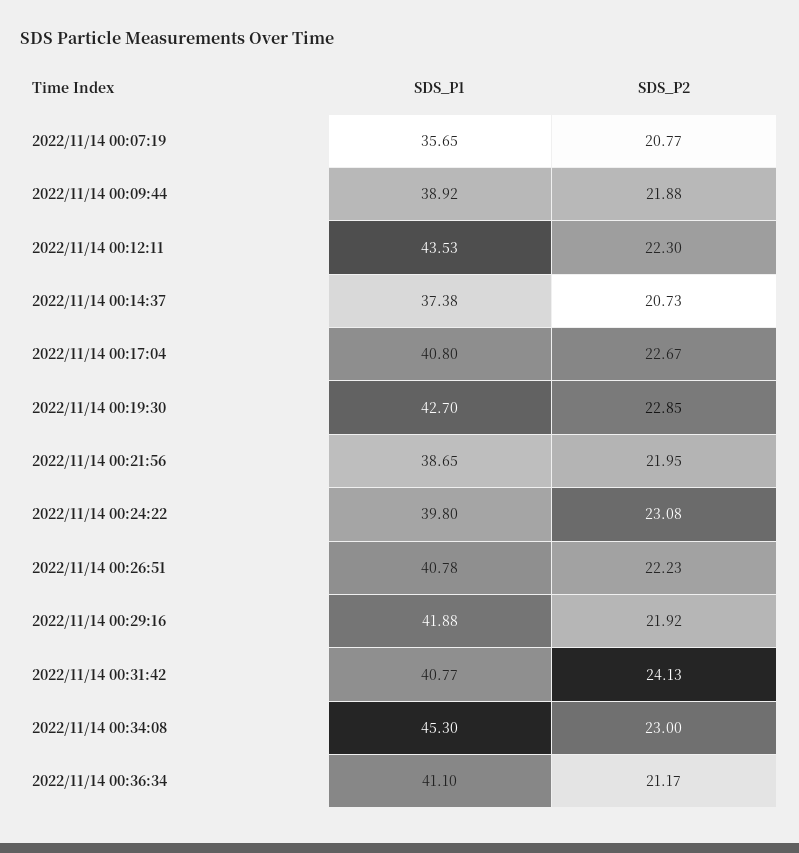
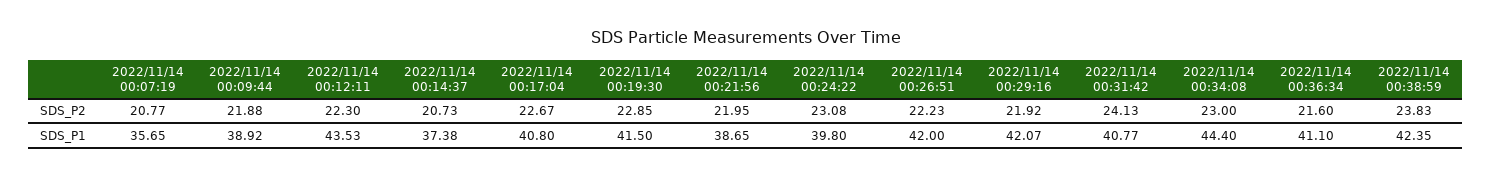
SDS_P1, 2022/11/14 00:19:30: 42.7 -> 41.5
SDS_P1, 2022/11/14 00:26:51: 40.78 -> 42
SDS_P1, 2022/11/14 00:29:16: 41.88 -> 42.07
SDS_P1, 2022/11/14 00:34:08: 45.3 -> 44.4
SDS_P2, 2022/11/14 00:36:34: 21.17 -> 21.6
SDS_P2, 2022/11/14 00:38:59: none -> 23.83
SDS_P1, 2022/11/14 00:38:59: none -> 42.35

